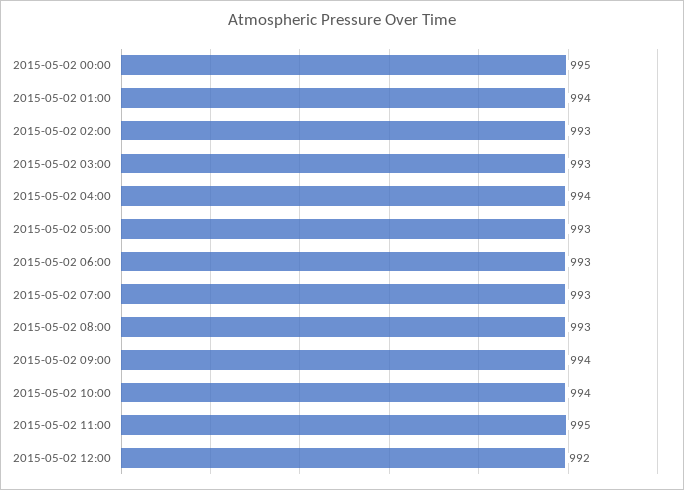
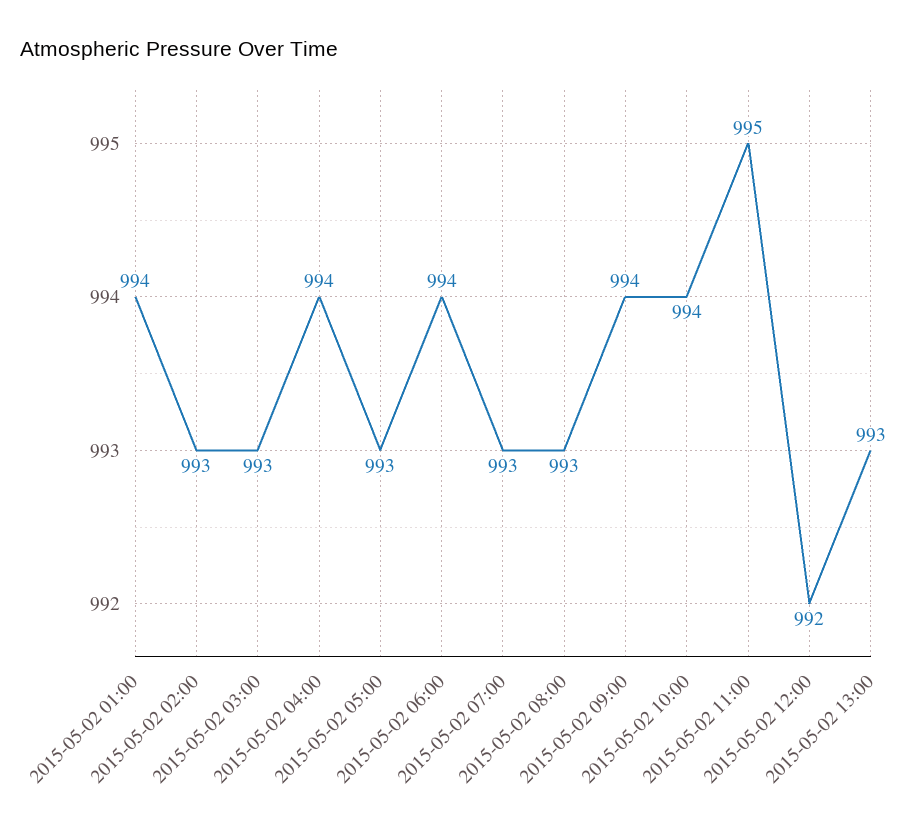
2015-05-02 00:00: 995 -> none
2015-05-02 06:00: 993 -> 994
2015-05-02 13:00: none -> 993

